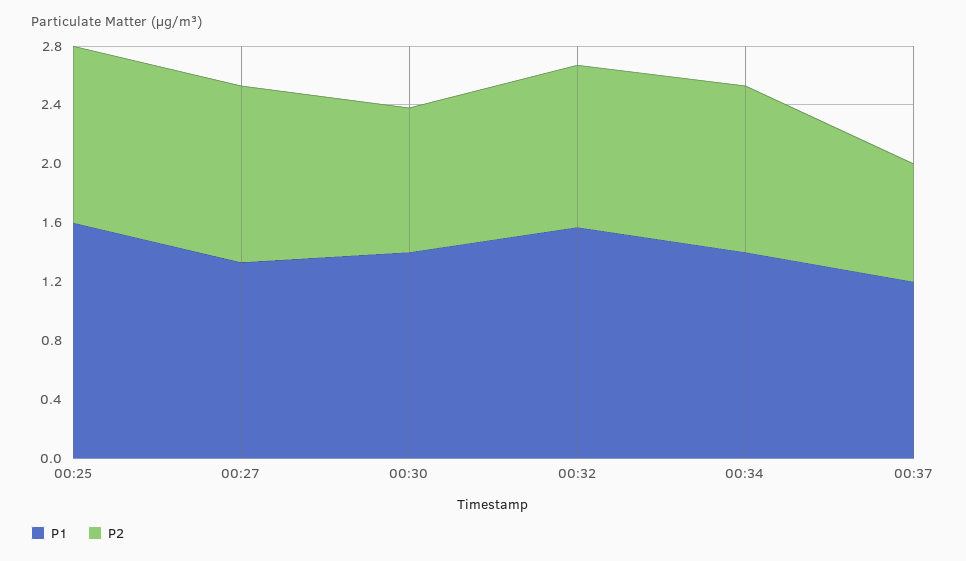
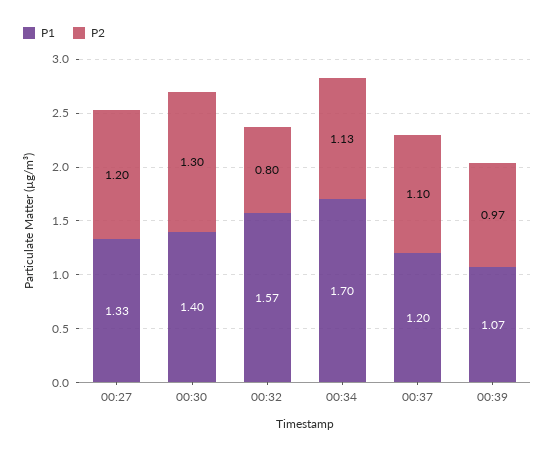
P1, 00:25: 1.6 -> none
P2, 00:25: 1.2 -> none
P2, 00:30: 1 -> 1.3
P2, 00:32: 1.1 -> 0.8
P1, 00:34: 1.4 -> 1.7
P2, 00:37: 0.8 -> 1.1
P1, 00:39: none -> 1.07
P2, 00:39: none -> 0.97

